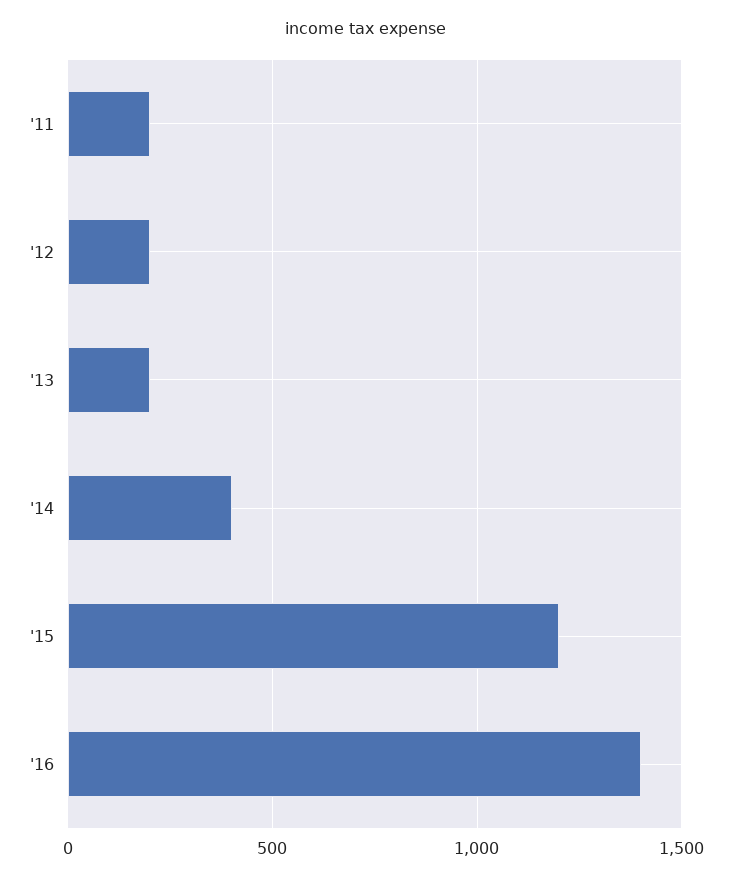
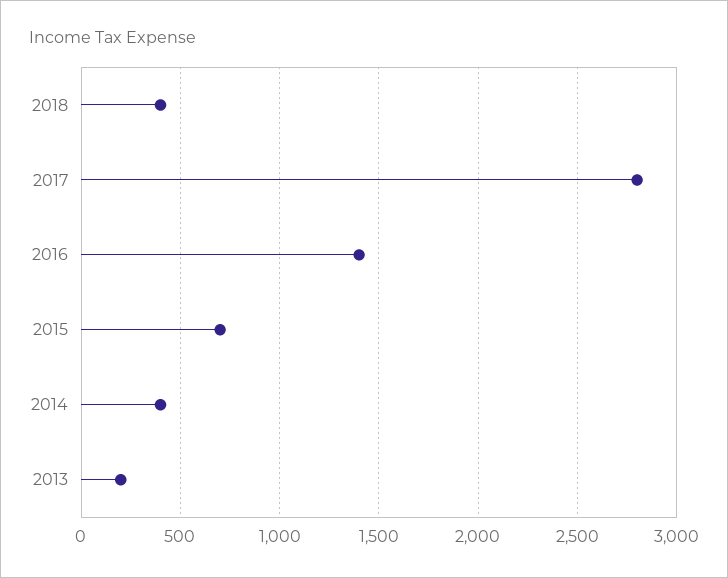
'11: 200 -> none
'12: 200 -> none
'15: 1200 -> 700
2018: none -> 400
2017: none -> 2800

